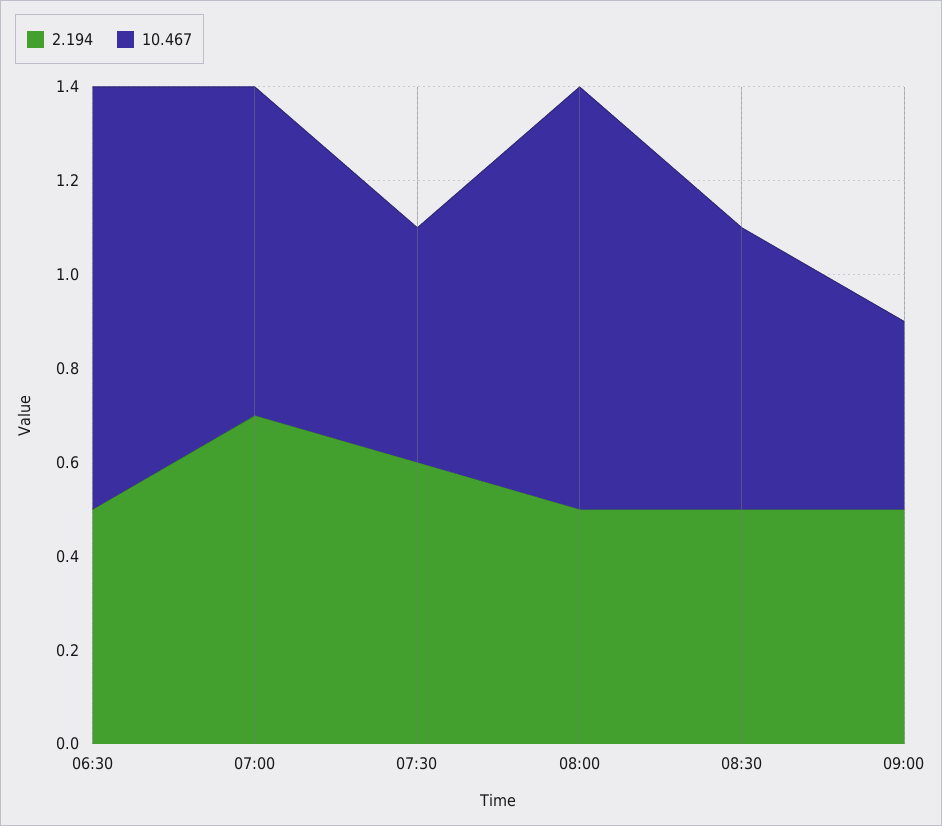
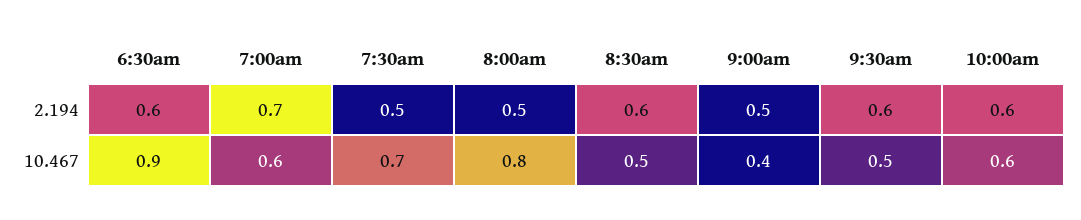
2.194, 06:30: 0.5 -> 0.6
10.467, 07:00: 0.7 -> 0.6
2.194, 07:30: 0.6 -> 0.5
10.467, 07:30: 0.5 -> 0.7
10.467, 08:00: 0.9 -> 0.8
2.194, 08:30: 0.5 -> 0.6
10.467, 08:30: 0.6 -> 0.5
2.194, 9:30am: none -> 0.6
2.194, 10:00am: none -> 0.6
10.467, 9:30am: none -> 0.5
10.467, 10:00am: none -> 0.6

